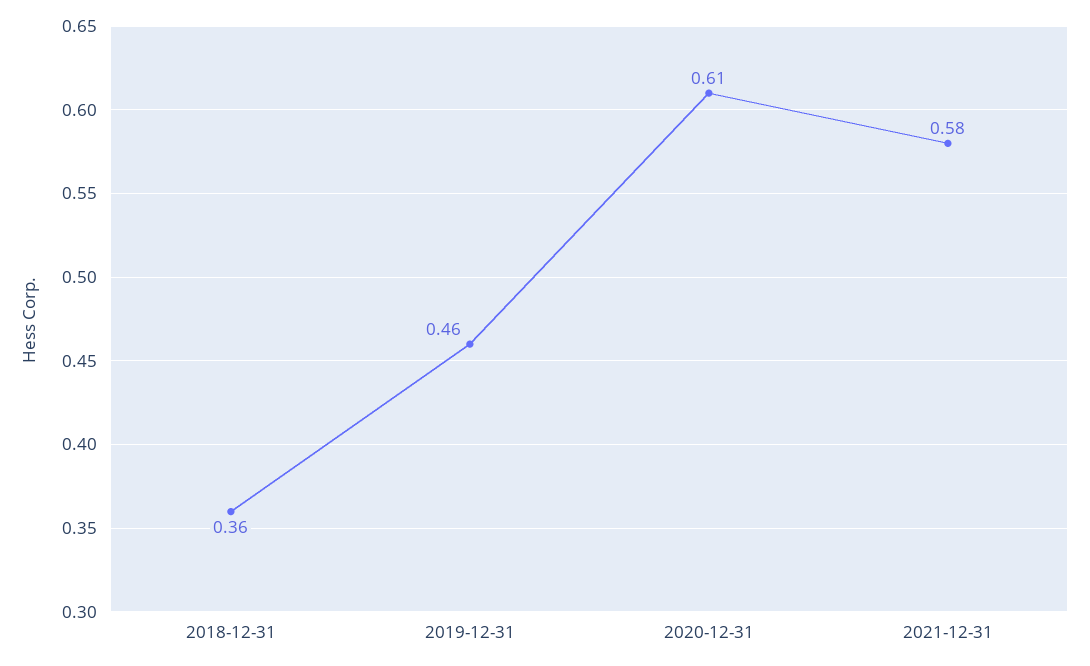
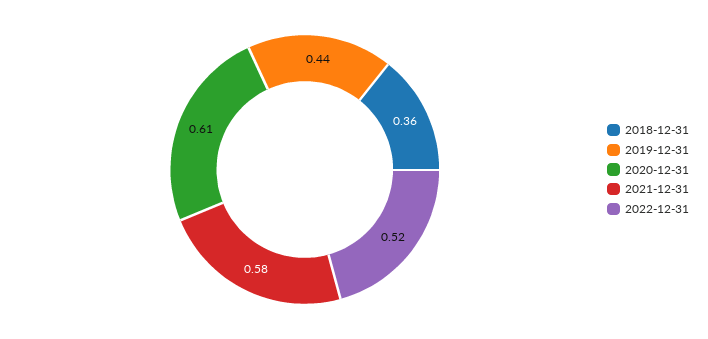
2019-12-31: 0.46 -> 0.44
2022-12-31: none -> 0.52

